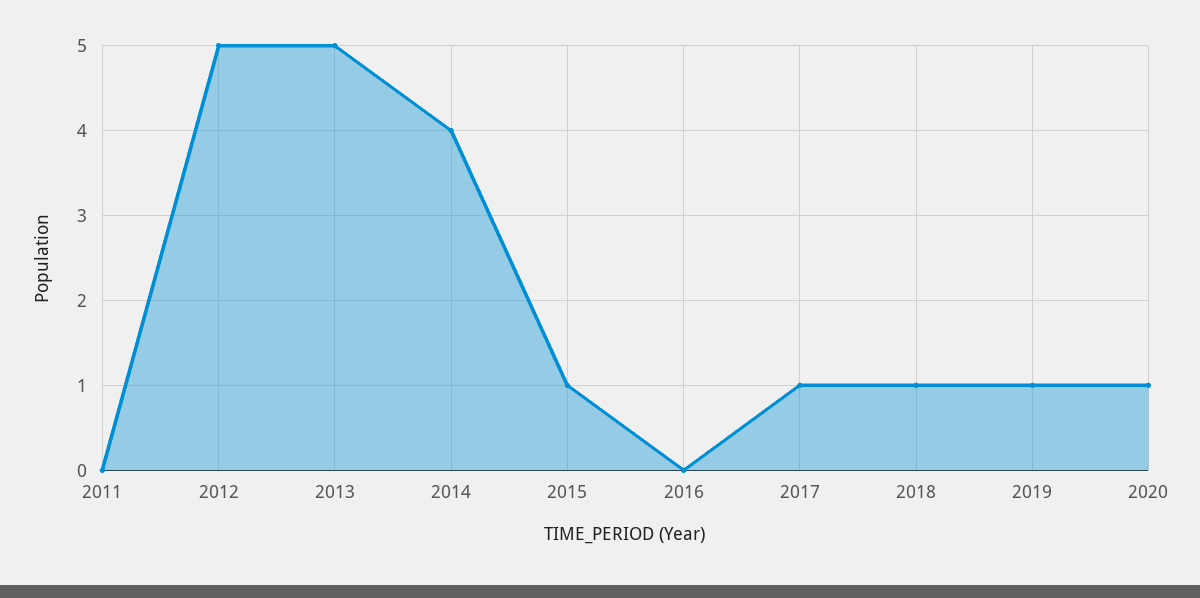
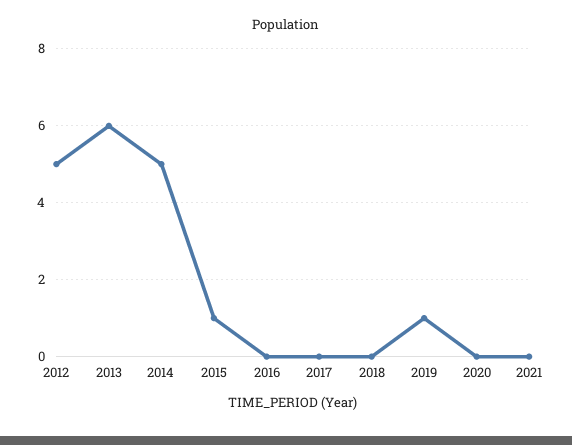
2011: 0 -> none
2013: 5 -> 6
2014: 4 -> 5
2017: 1 -> 0
2018: 1 -> 0
2020: 1 -> 0
2021: none -> 0

